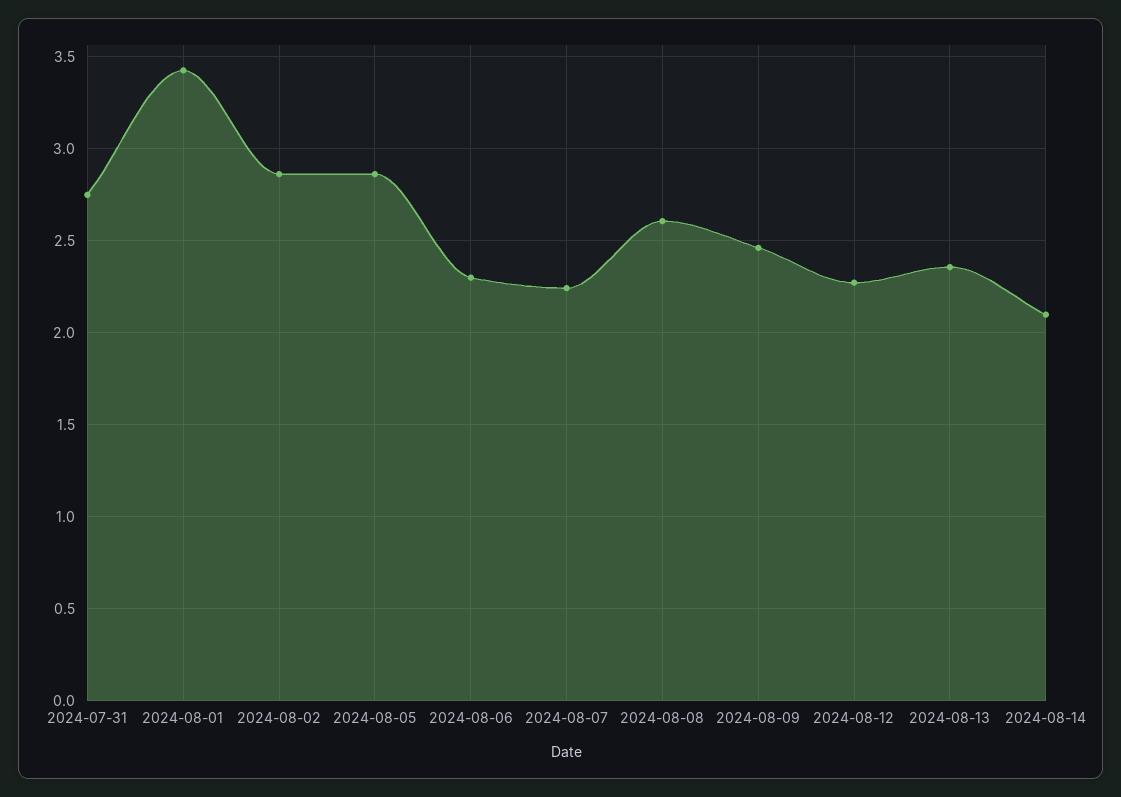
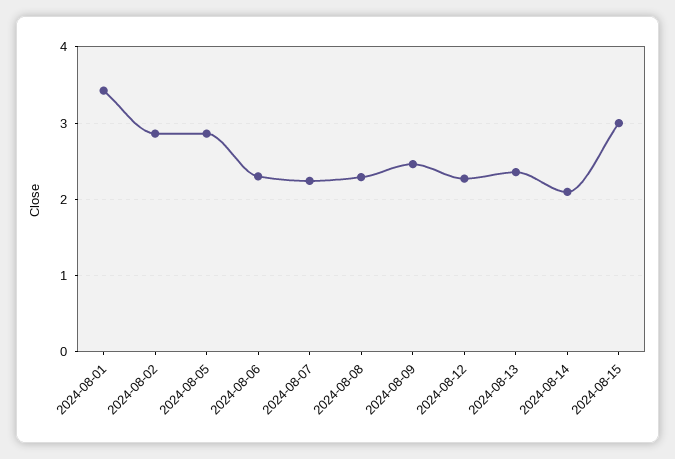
2024-07-31: 2.75 -> none
2024-08-08: 2.6 -> 2.3
2024-08-15: none -> 3

